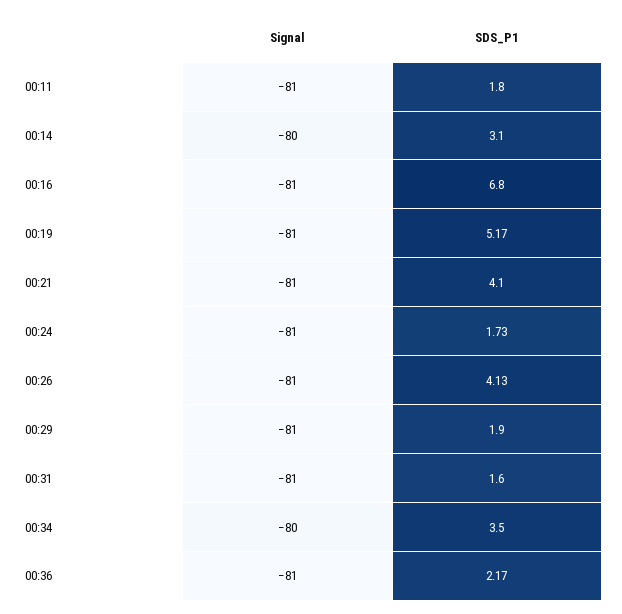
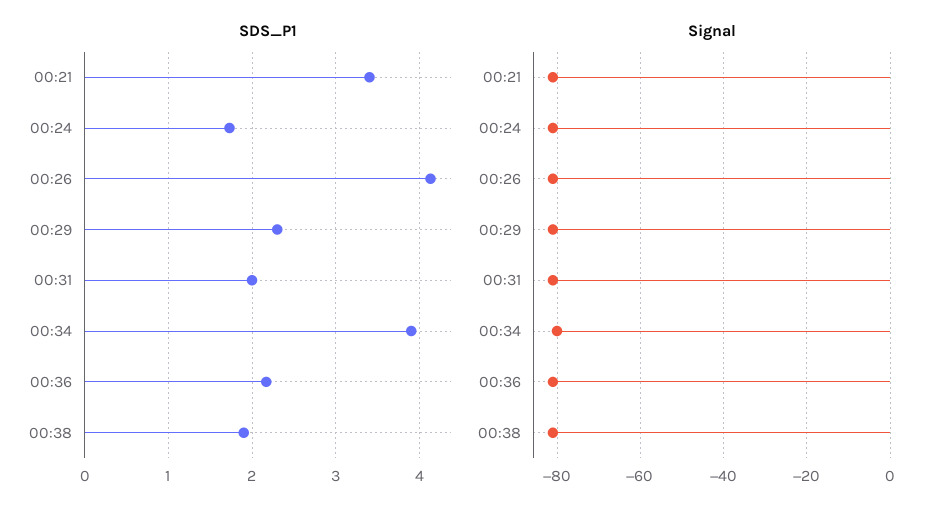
Signal, 00:11: -81 -> none
SDS_P1, 00:11: 1.8 -> none
Signal, 00:14: -80 -> none
SDS_P1, 00:14: 3.1 -> none
Signal, 00:16: -81 -> none
SDS_P1, 00:16: 6.8 -> none
Signal, 00:19: -81 -> none
SDS_P1, 00:19: 5.17 -> none
SDS_P1, 00:21: 4.1 -> 3.4
SDS_P1, 00:29: 1.9 -> 2.3
SDS_P1, 00:31: 1.6 -> 2
SDS_P1, 00:34: 3.5 -> 3.9
SDS_P1, 00:38: none -> 1.9
Signal, 00:38: none -> -80

